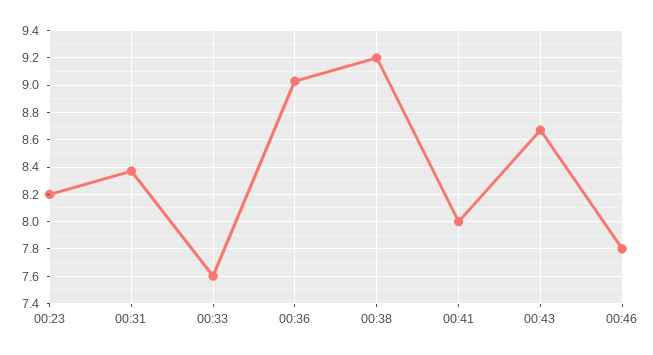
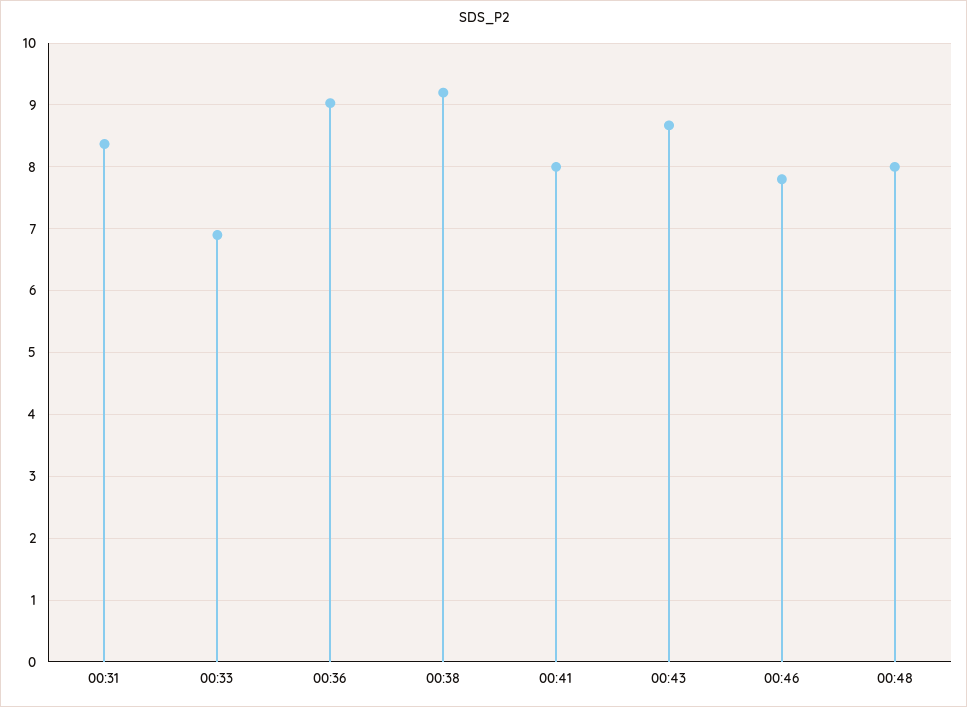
00:23: 8.2 -> none
00:33: 7.6 -> 6.9
00:48: none -> 8

